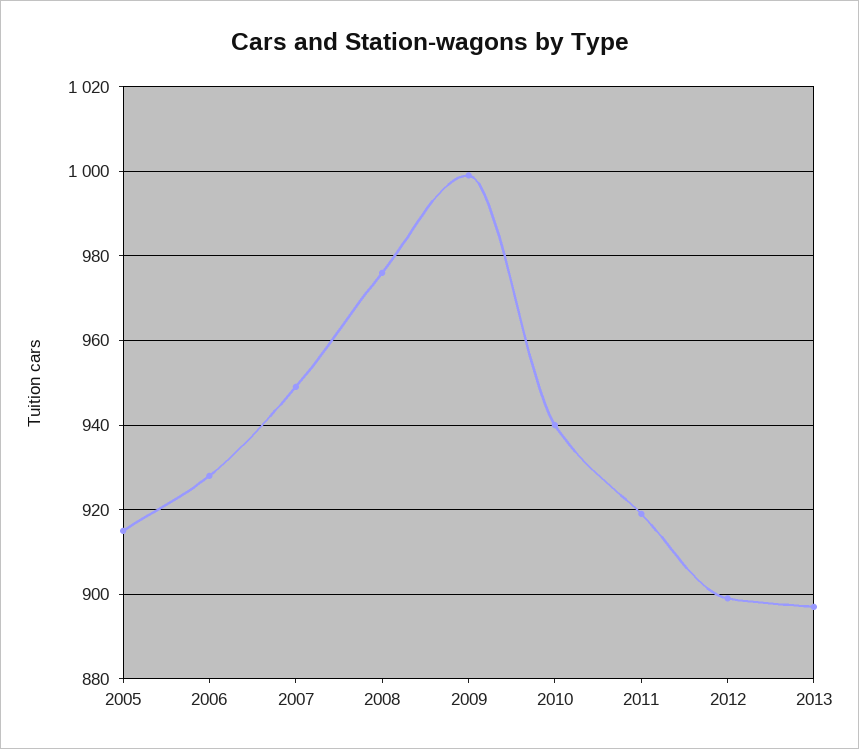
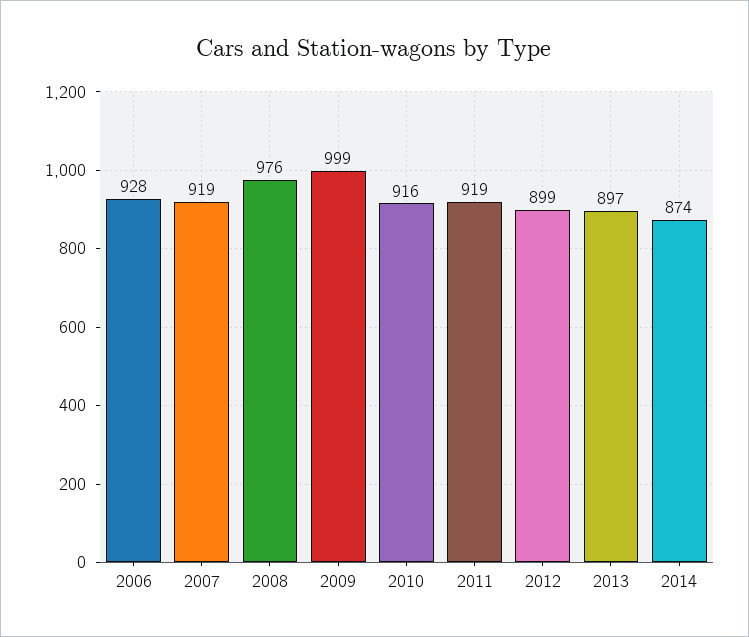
2005: 915 -> none
2007: 950 -> 919
2010: 940 -> 916
2014: none -> 874

